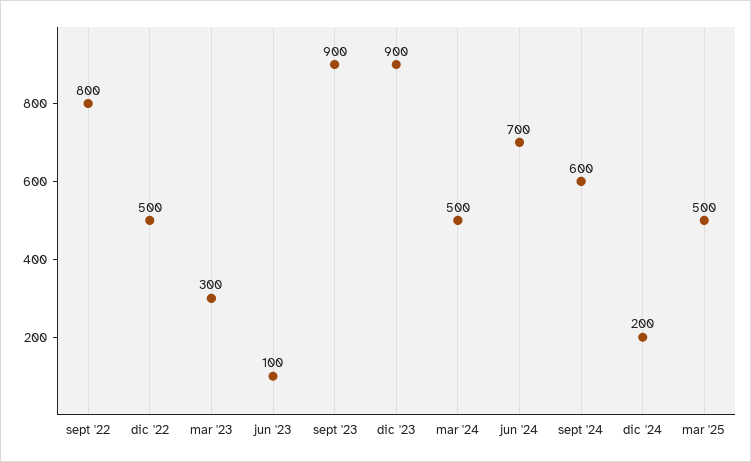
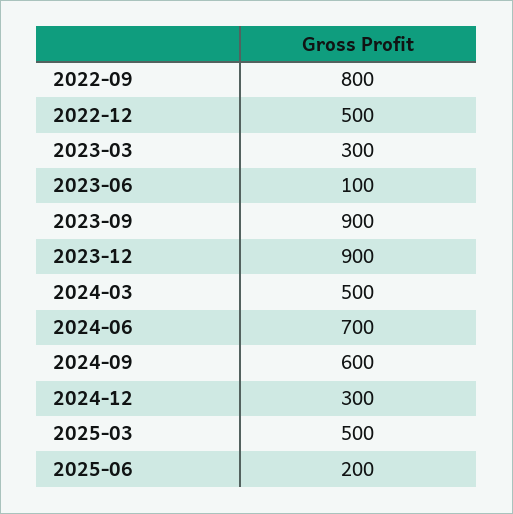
dic '24: 200 -> 300
2025-06: none -> 200

